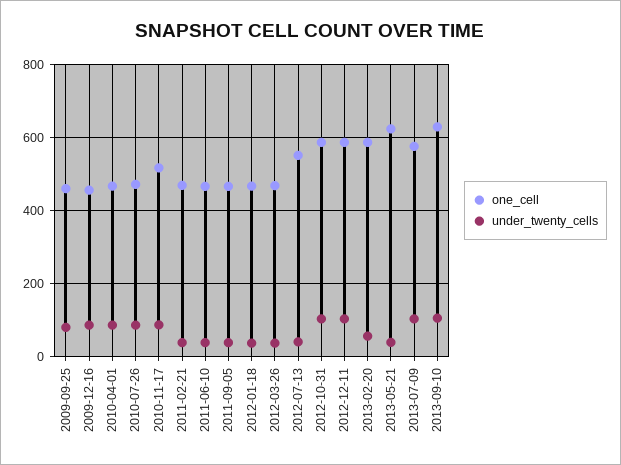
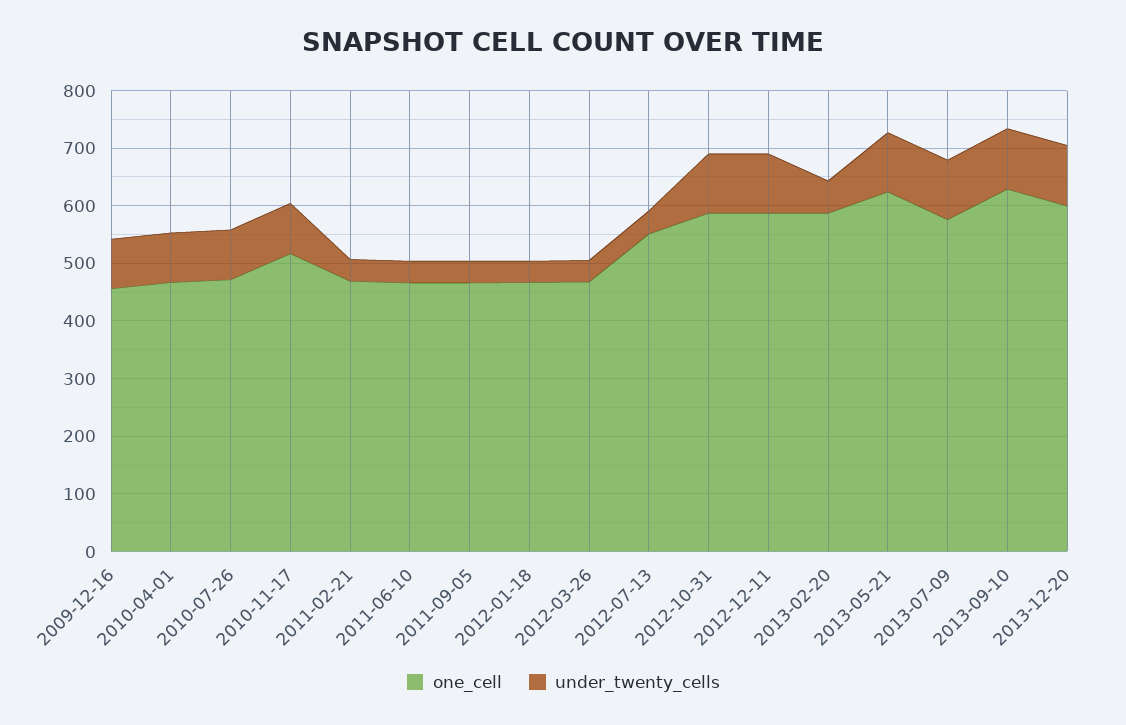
one_cell, 2009-09-25: 460 -> none
under_twenty_cells, 2009-09-25: 80 -> none
under_twenty_cells, 2013-05-21: 40 -> 100
one_cell, 2013-12-20: none -> 600
under_twenty_cells, 2013-12-20: none -> 100

